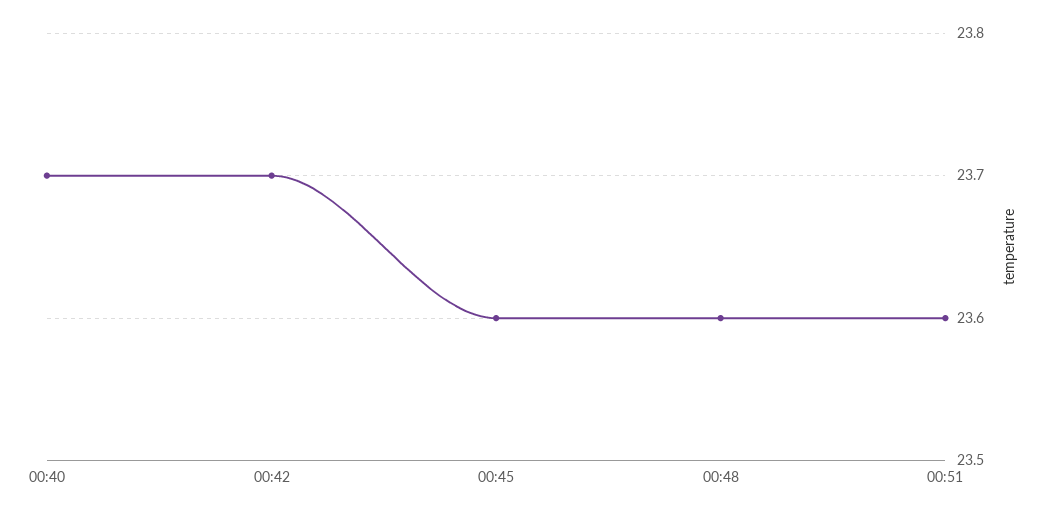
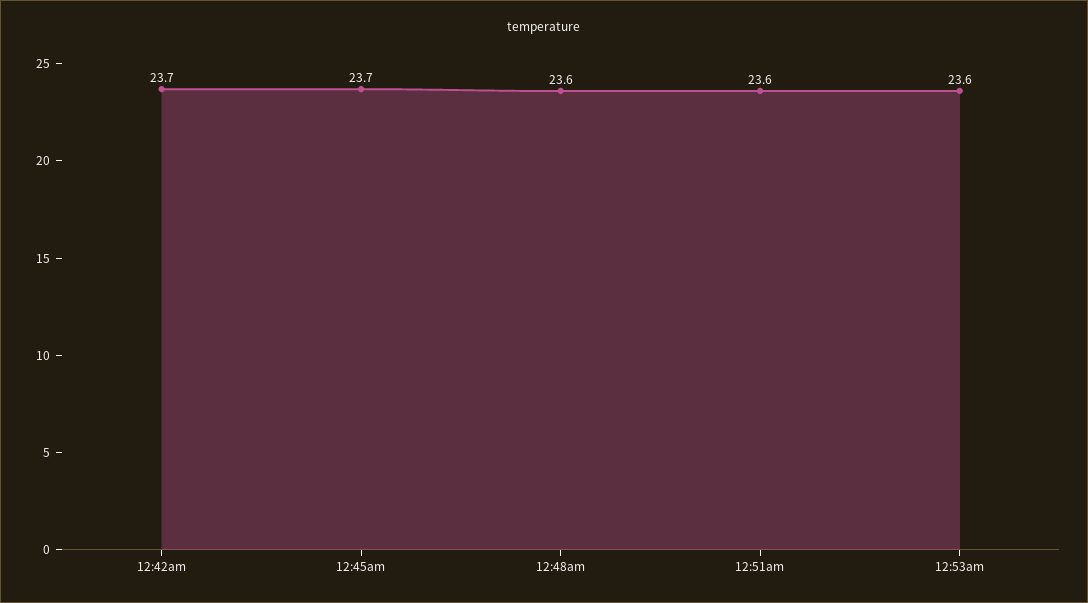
00:40: 23.7 -> none
00:45: 23.6 -> 23.7
12:53am: none -> 23.6

